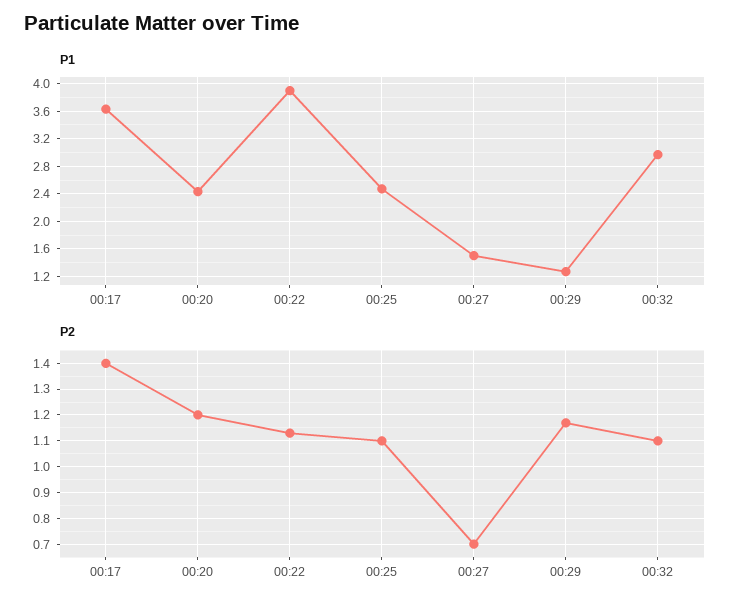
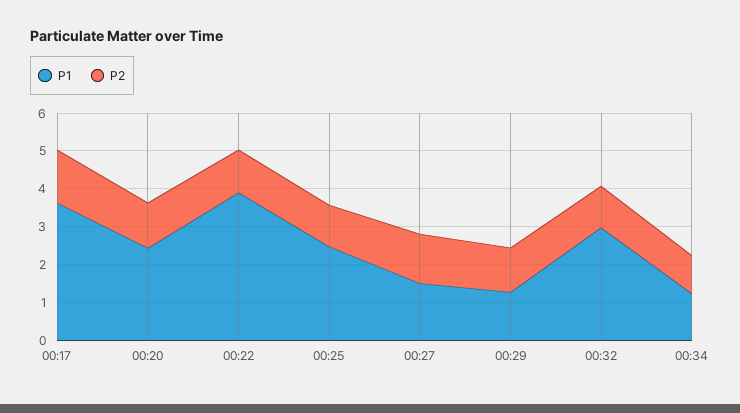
P2, 00:27: 0.7 -> 1.25
P1, 00:34: none -> 1.25
P2, 00:34: none -> 1

